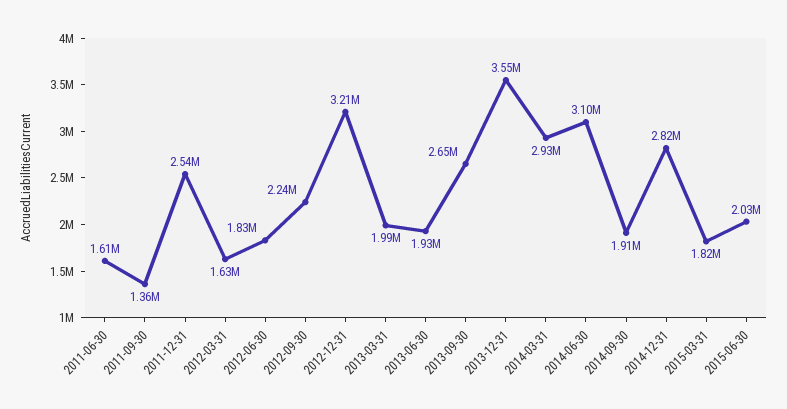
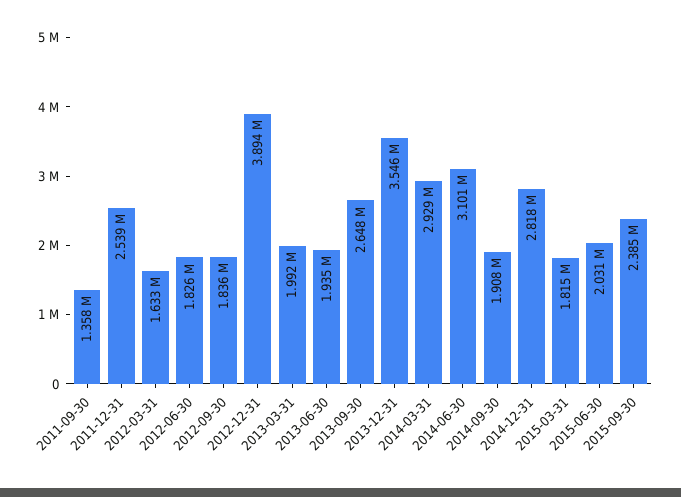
2011-06-30: 1610000 -> none
2012-09-30: 2240000 -> 1836000
2012-12-31: 3210000 -> 3894000
2015-09-30: none -> 2385000

